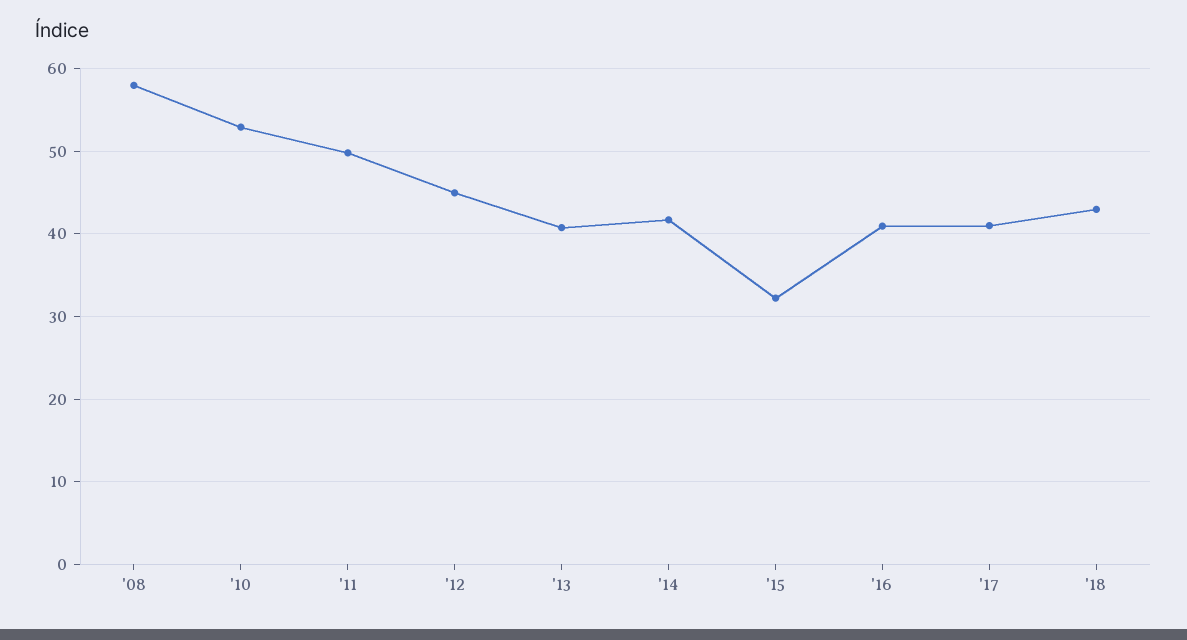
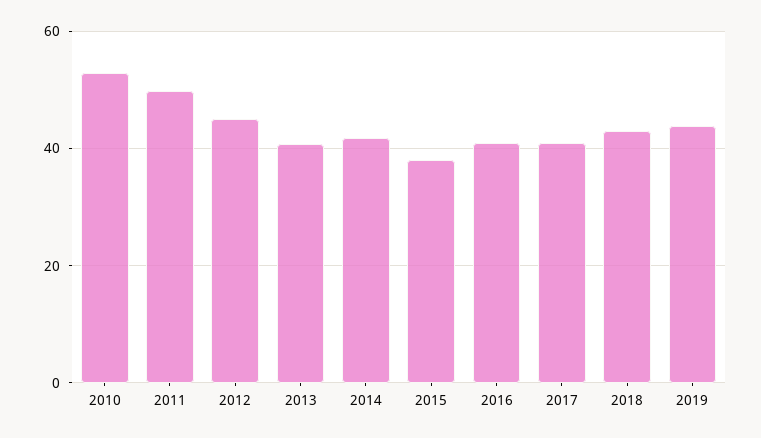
'08: 58 -> none
'15: 32 -> 38
2019: none -> 44

